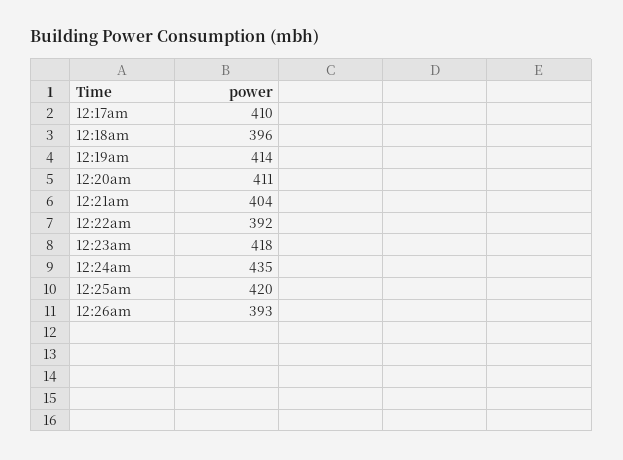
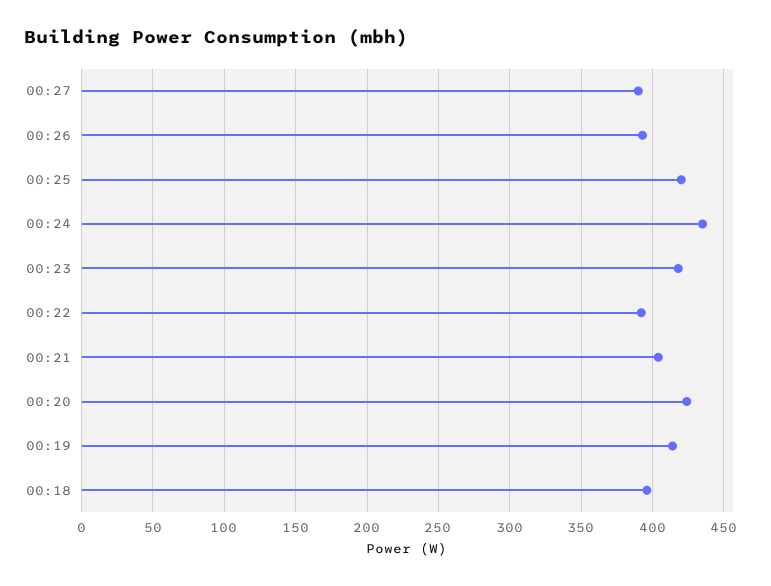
12:17am: 410 -> none
12:20am: 411 -> 425
00:27: none -> 390

